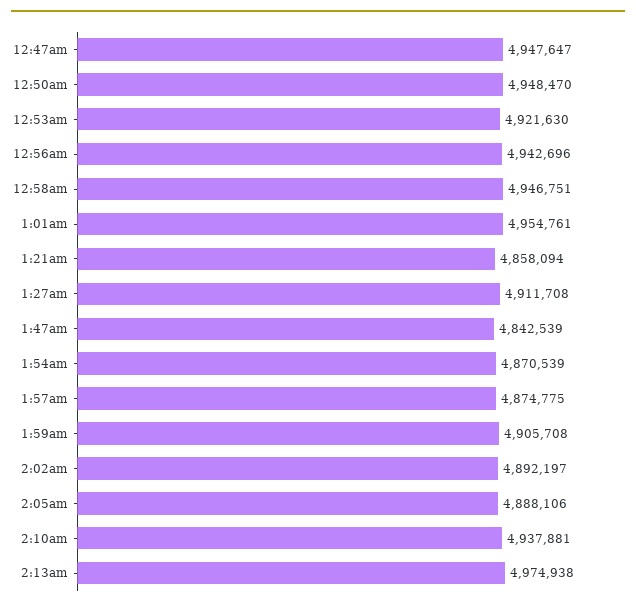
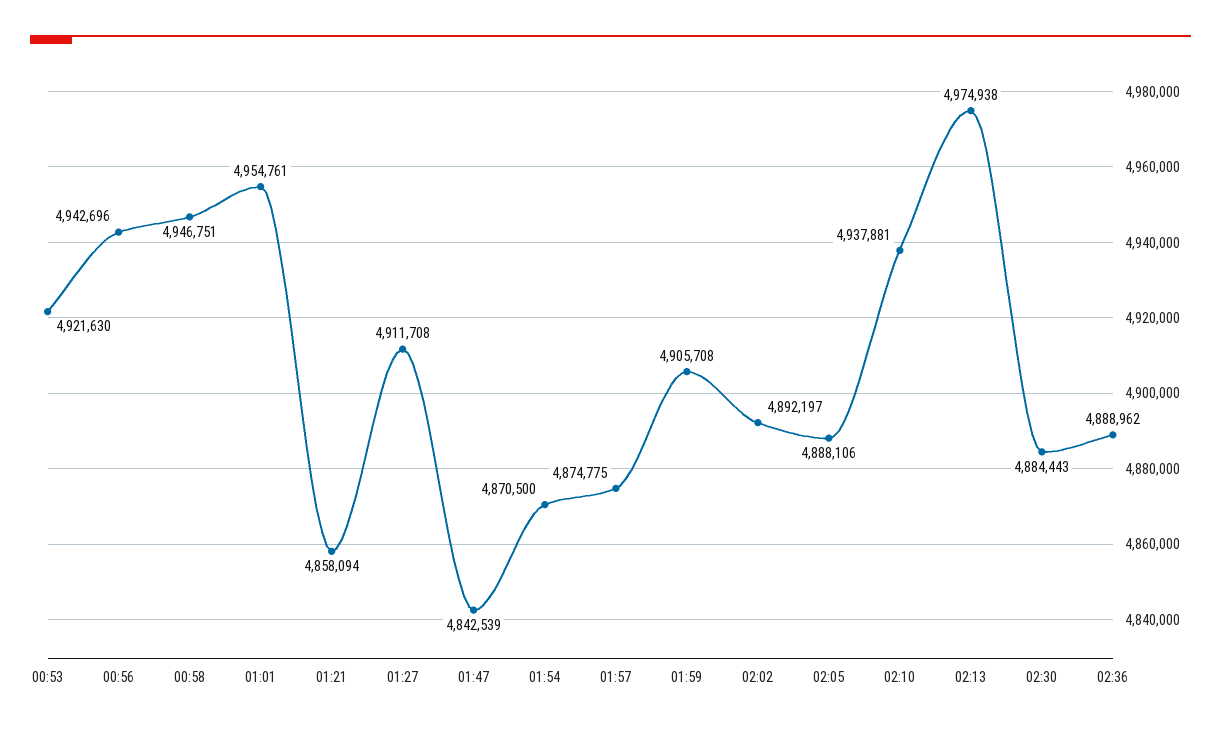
12:47am: 4947647 -> none
12:50am: 4948470 -> none
1:54am: 4870539 -> 4870500
02:30: none -> 4884443
02:36: none -> 4888962

